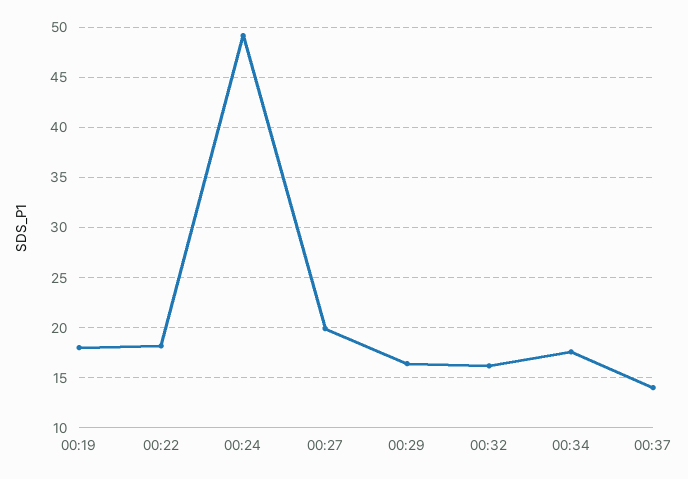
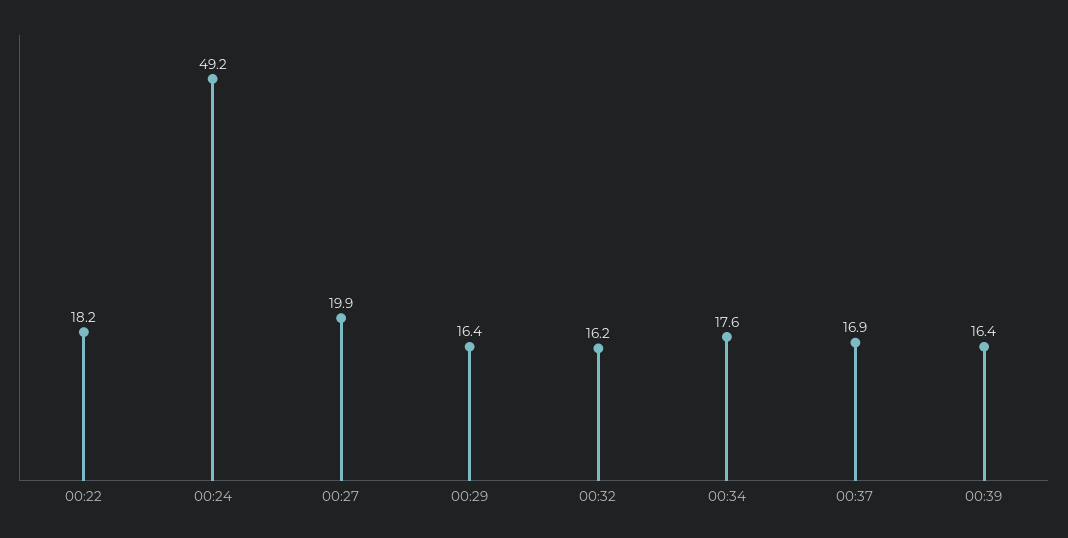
00:19: 18 -> none
00:37: 14 -> 16.9
00:39: none -> 16.4

